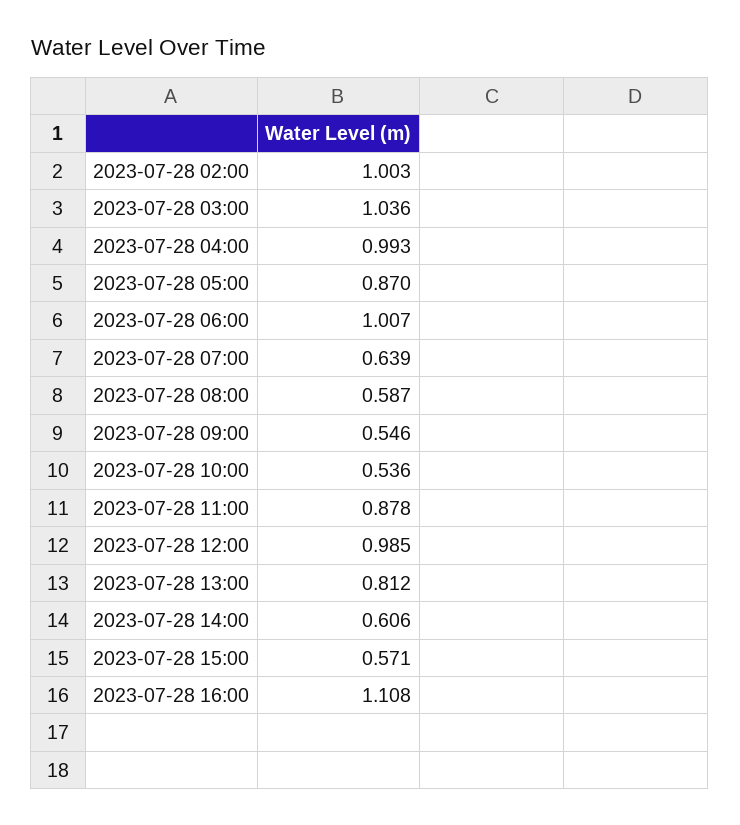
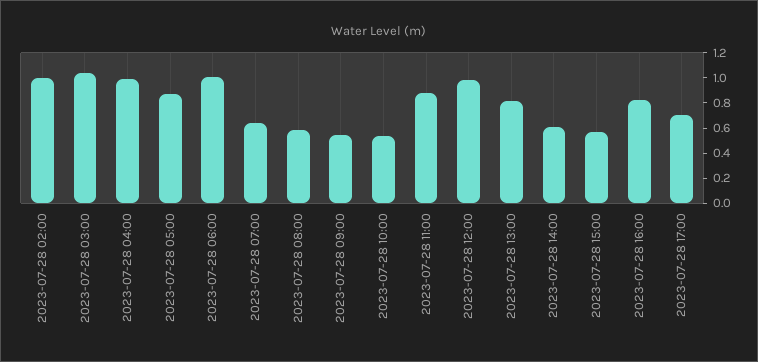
2023-07-28 16:00: 1.108 -> 0.8
2023-07-28 17:00: none -> 0.7

